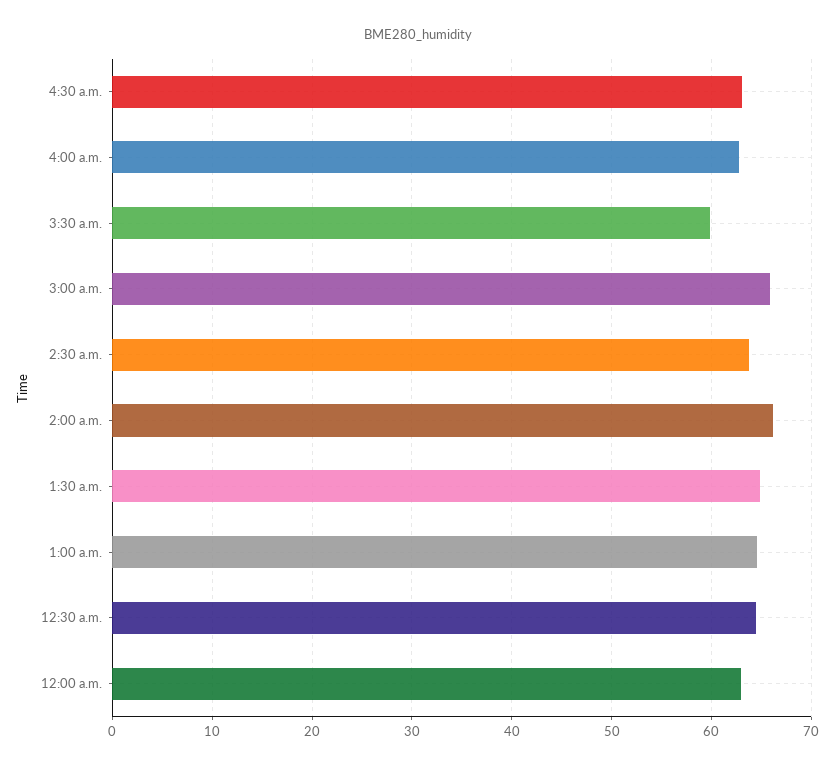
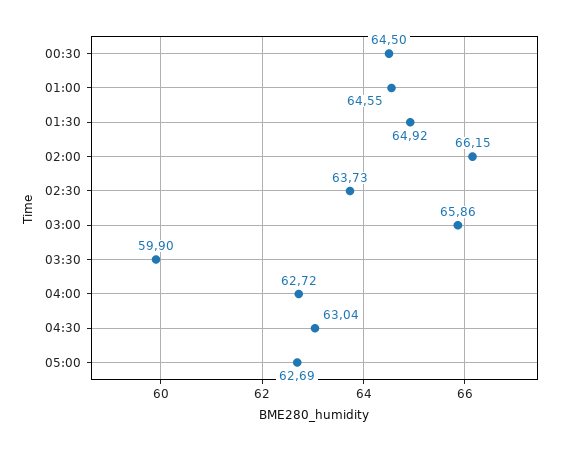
12:00 a.m.: 63 -> none
05:00: none -> 62.69

